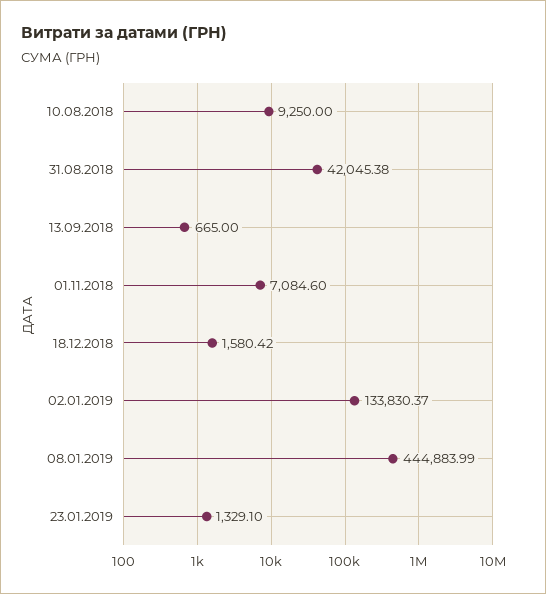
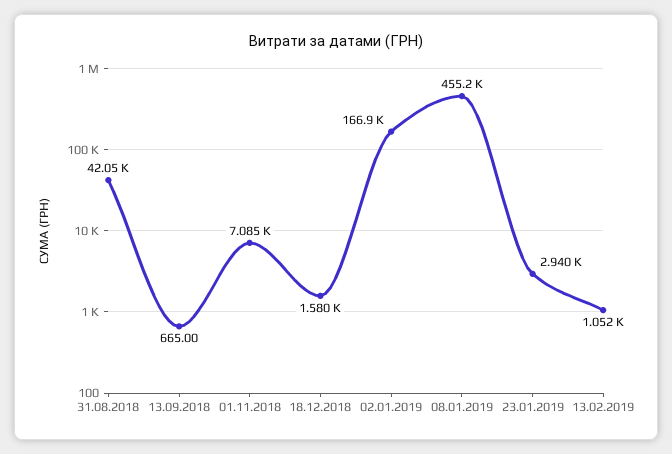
10.08.2018: 9250 -> none
02.01.2019: 133830.37 -> 166900
08.01.2019: 444883.99 -> 455200
23.01.2019: 1329.1 -> 2940
13.02.2019: none -> 1052

